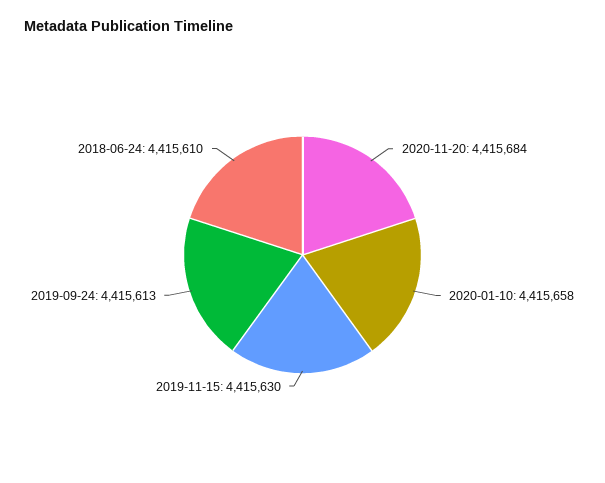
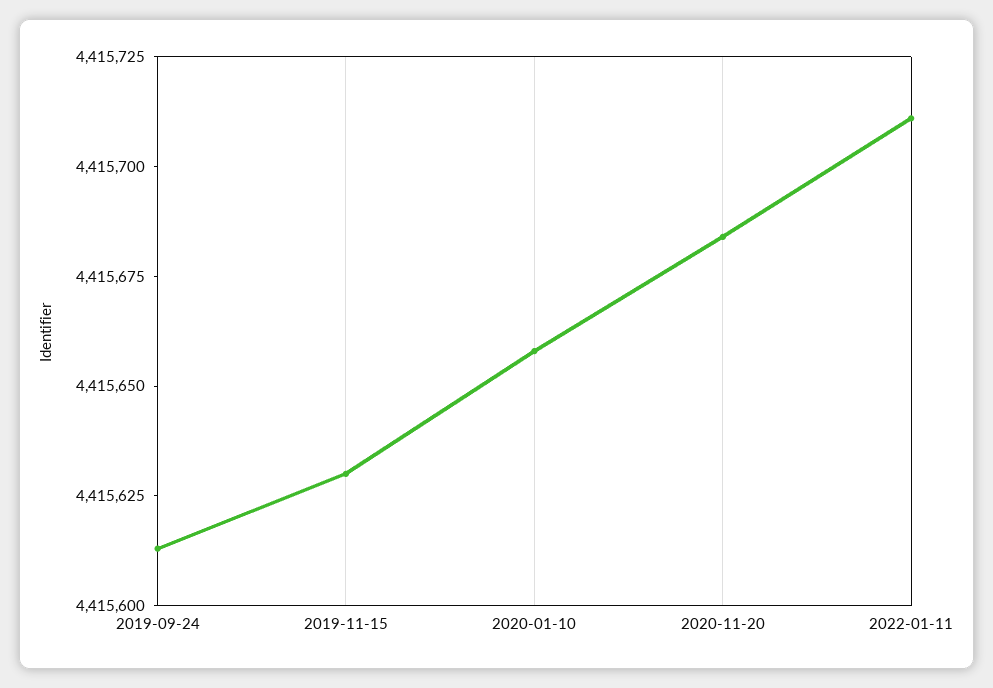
2018-06-24: 4415610 -> none
2022-01-11: none -> 4415710

